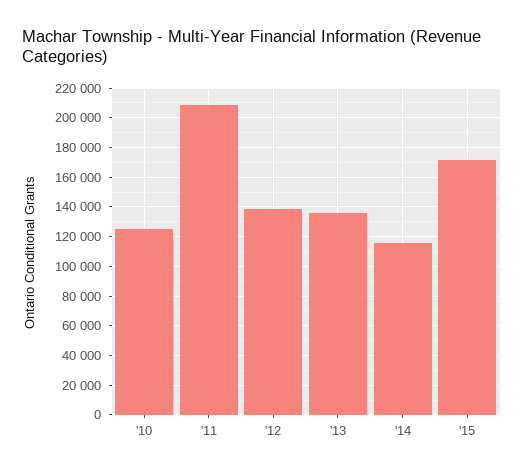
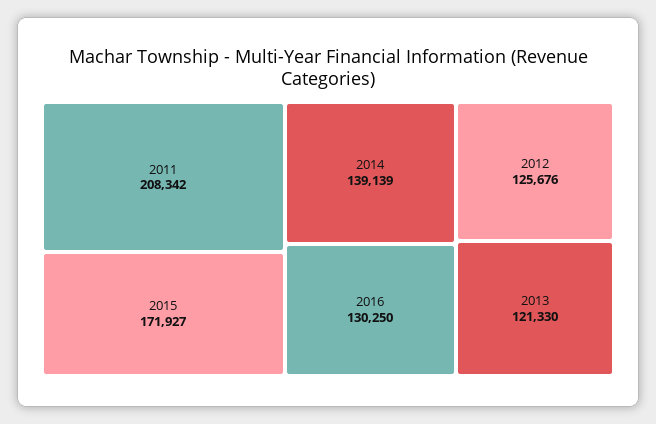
'10: 125000 -> none
'12: 140000 -> 125676
'13: 135000 -> 121330
'14: 115000 -> 139139
2016: none -> 130250

